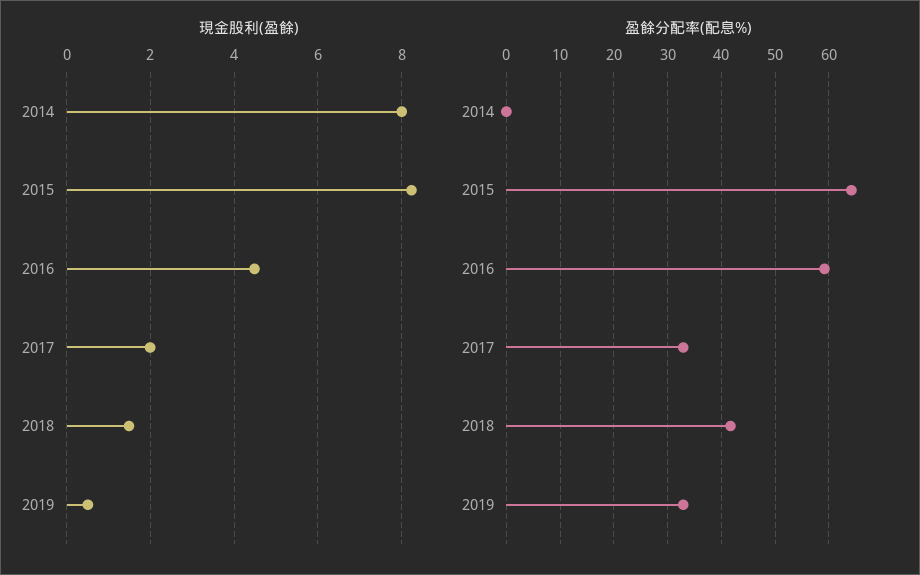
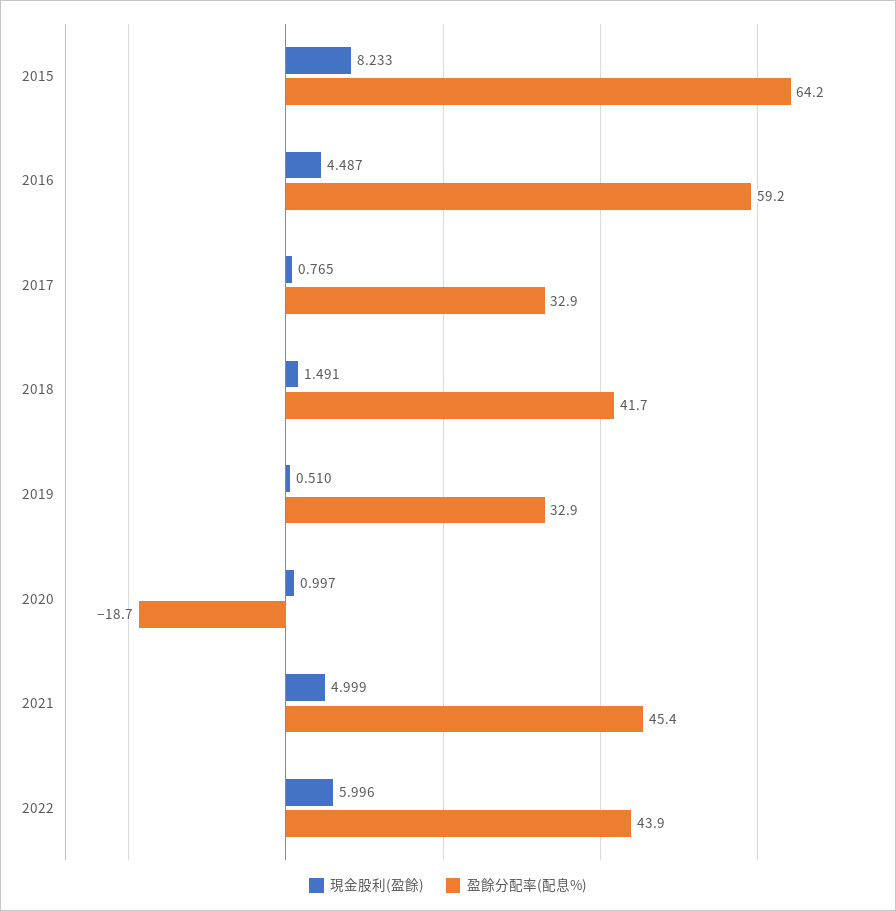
現金股利(盈餘), 2014: 8 -> none
現金股利(盈餘), 2017: 2 -> 0.765
盈餘分配率(配息%), 2014: 0 -> none
現金股利(盈餘), 2020: none -> 0.997
盈餘分配率(配息%), 2020: none -> -18.7
現金股利(盈餘), 2021: none -> 4.999
盈餘分配率(配息%), 2021: none -> 45.4
現金股利(盈餘), 2022: none -> 5.996
盈餘分配率(配息%), 2022: none -> 43.9

